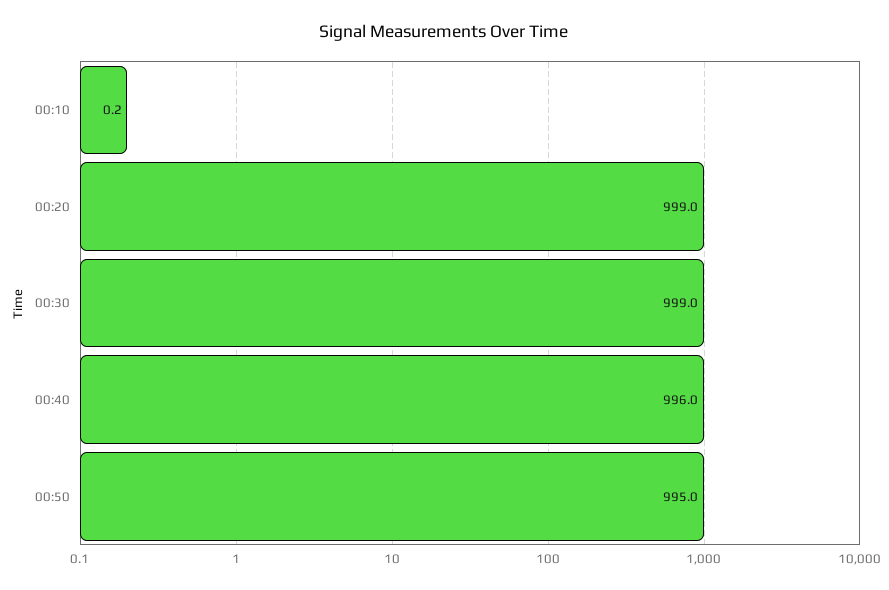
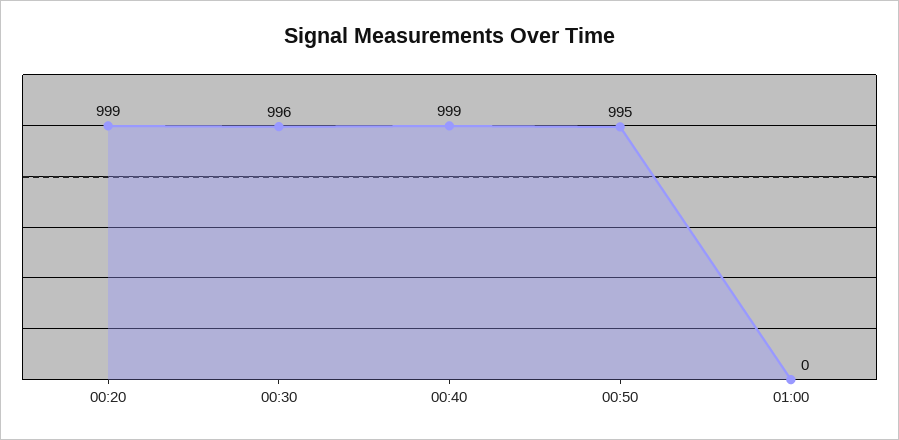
00:10: 0.2 -> none
00:30: 999 -> 996
00:40: 996 -> 999
01:00: none -> 0

